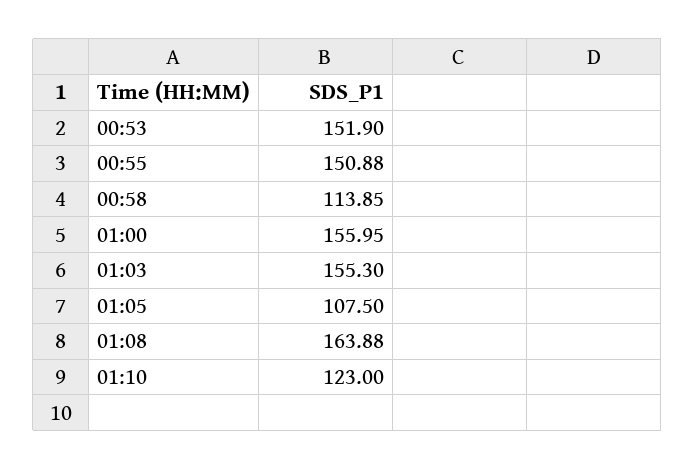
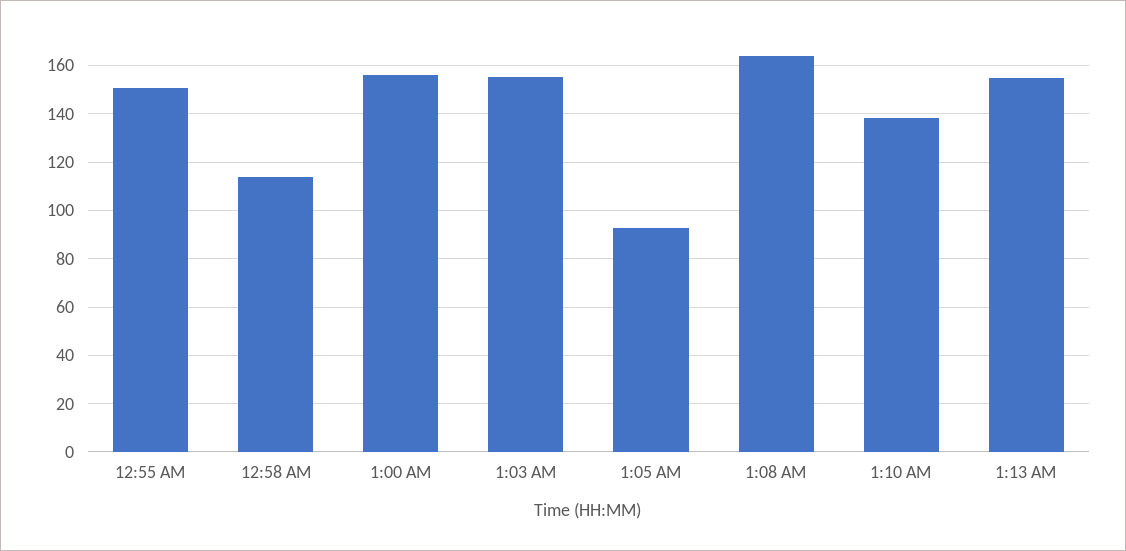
00:53: 151.9 -> none
01:05: 107.5 -> 92.5
01:10: 123 -> 137.5
1:13 AM: none -> 155

